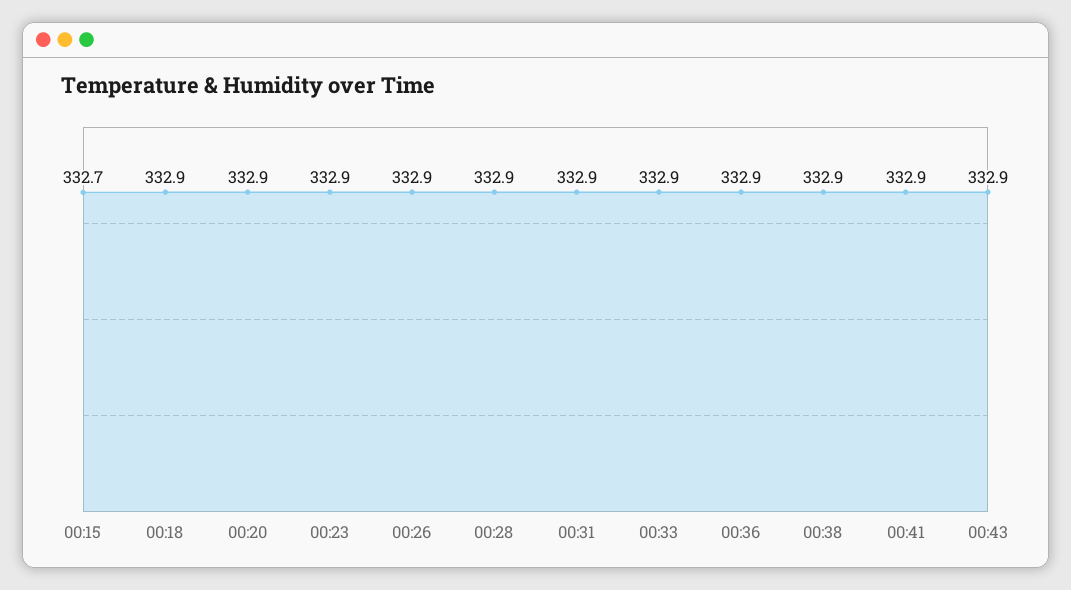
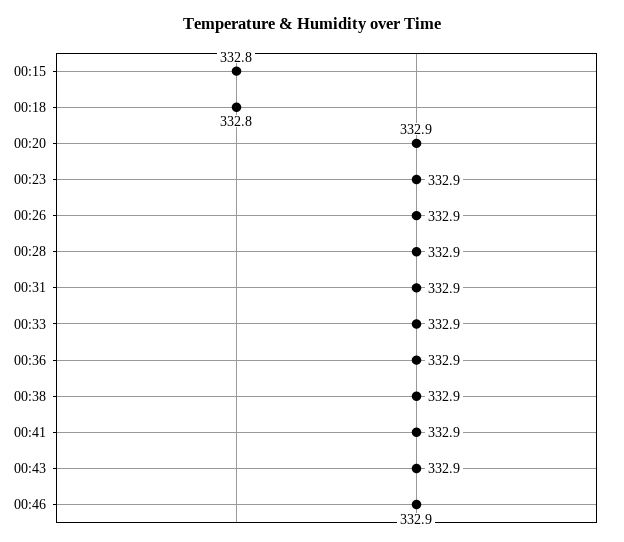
00:15: 332.7 -> 332.8
00:18: 332.9 -> 332.8
00:46: none -> 332.9

